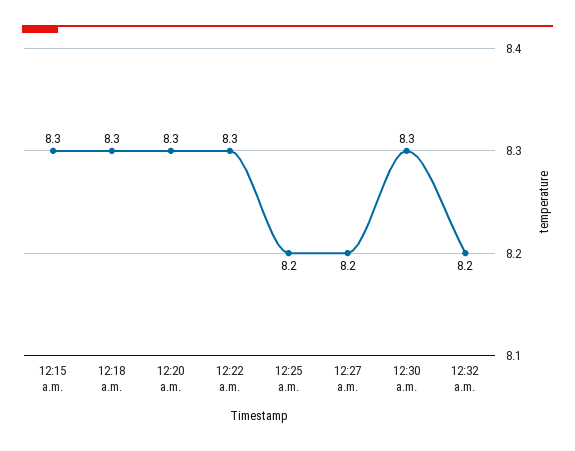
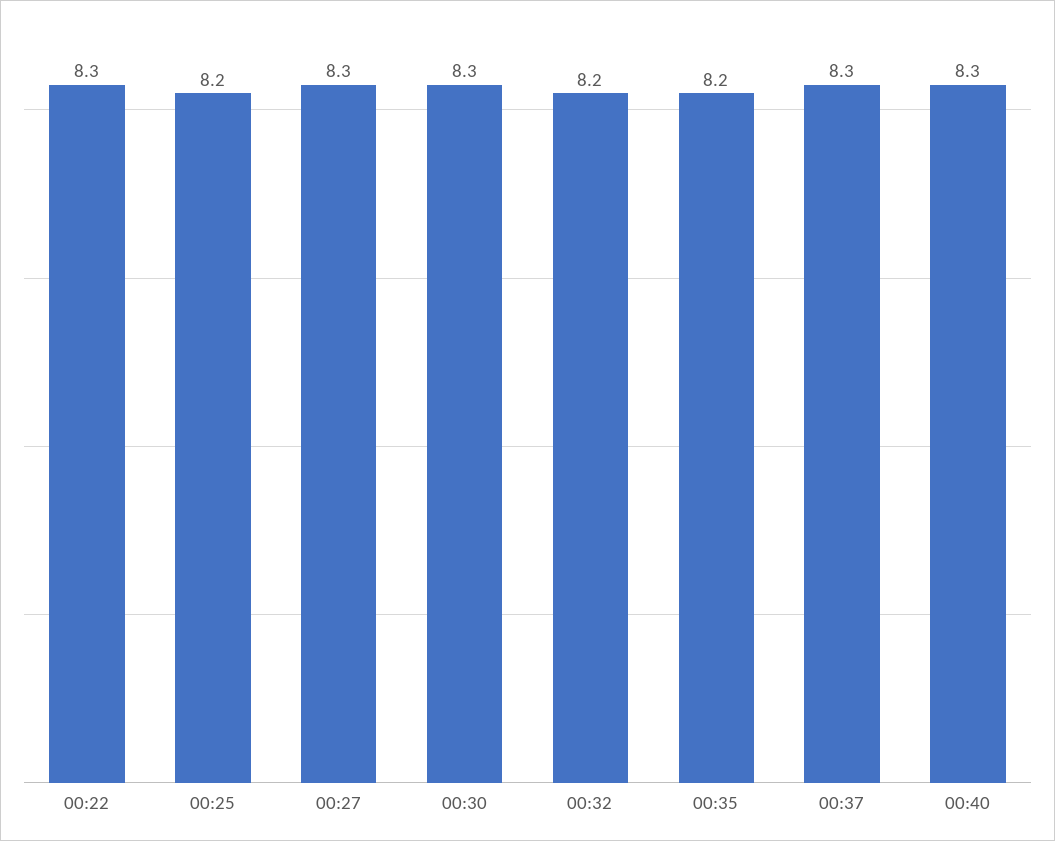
12:15 a.m.: 8.3 -> none
12:18 a.m.: 8.3 -> none
12:20 a.m.: 8.3 -> none
12:27 a.m.: 8.2 -> 8.3
00:35: none -> 8.2
00:37: none -> 8.3
00:40: none -> 8.3

